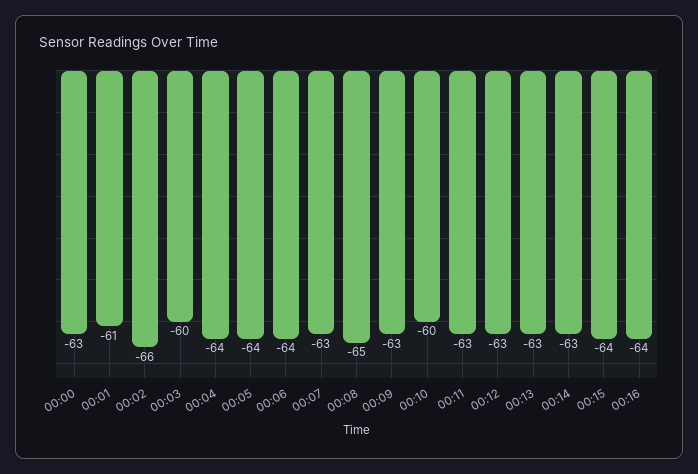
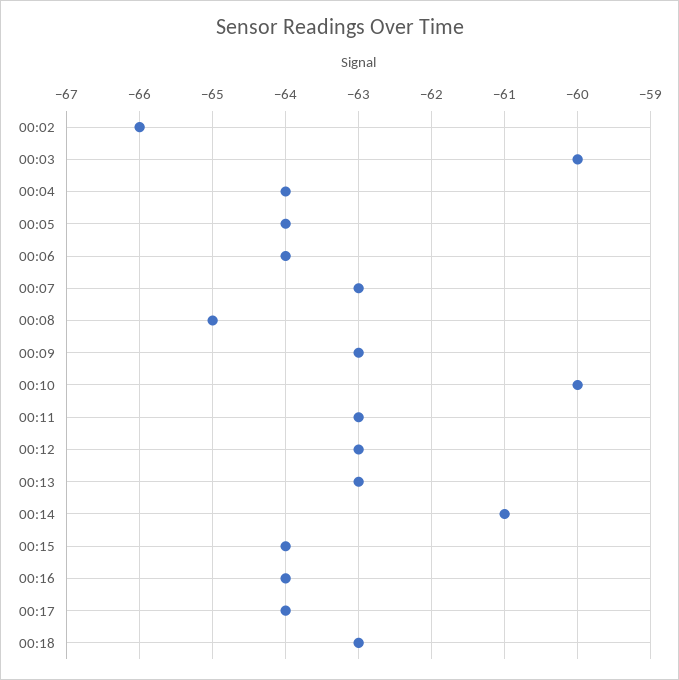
00:00: -63 -> none
00:01: -61 -> none
00:14: -63 -> -61
00:17: none -> -64
00:18: none -> -63

